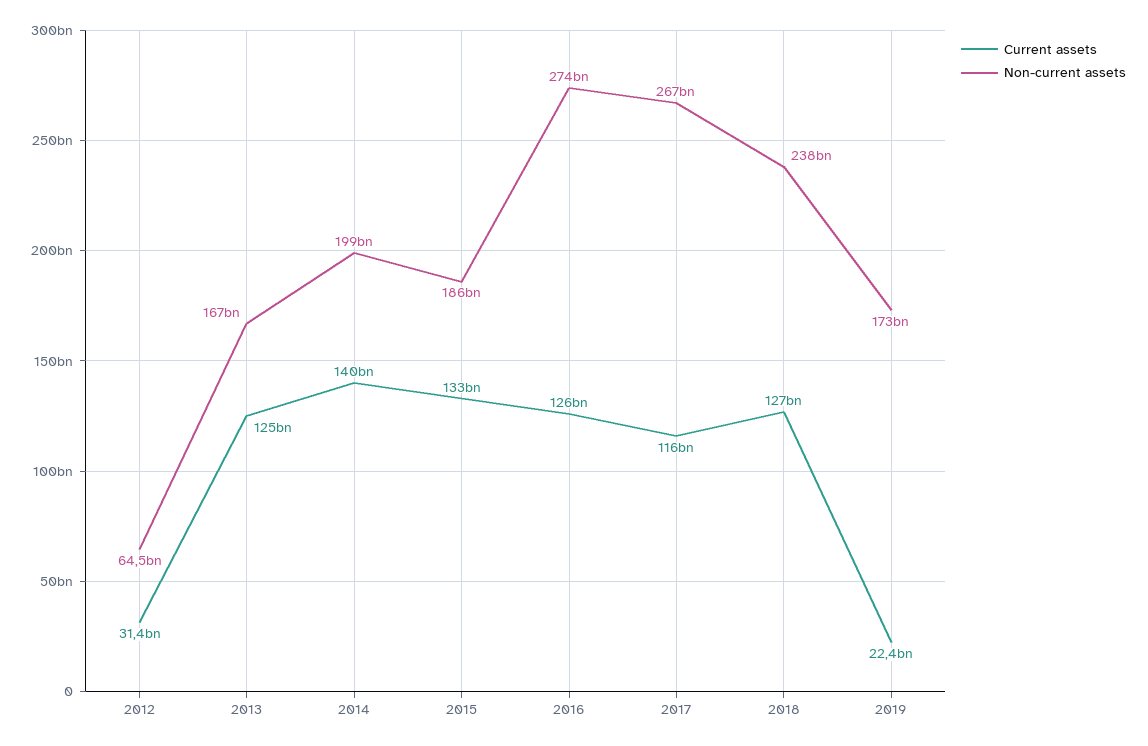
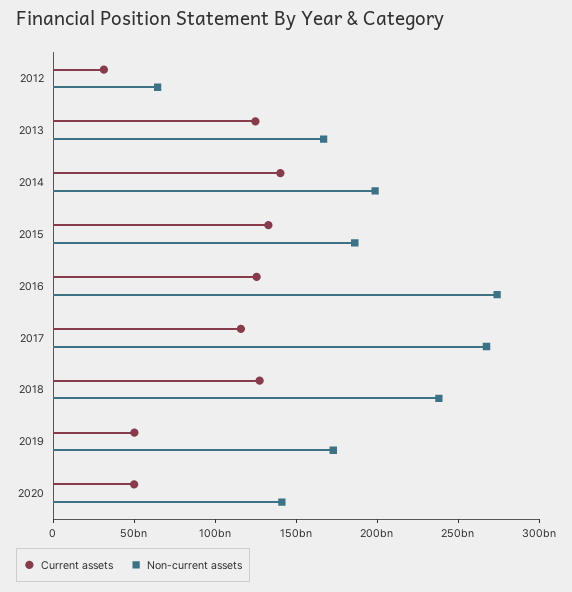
Current assets, 2019: 22400000000 -> 50000000000
Current assets, 2020: none -> 50000000000
Non-current assets, 2020: none -> 140000000000

